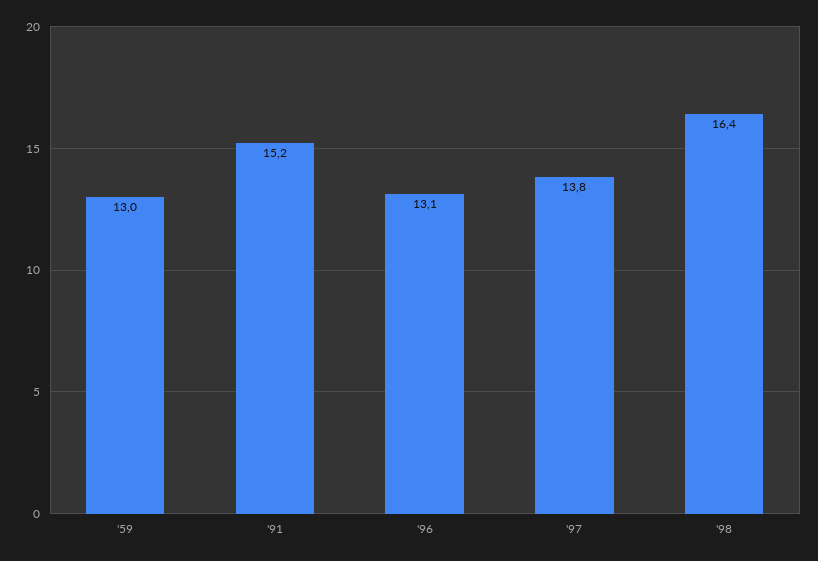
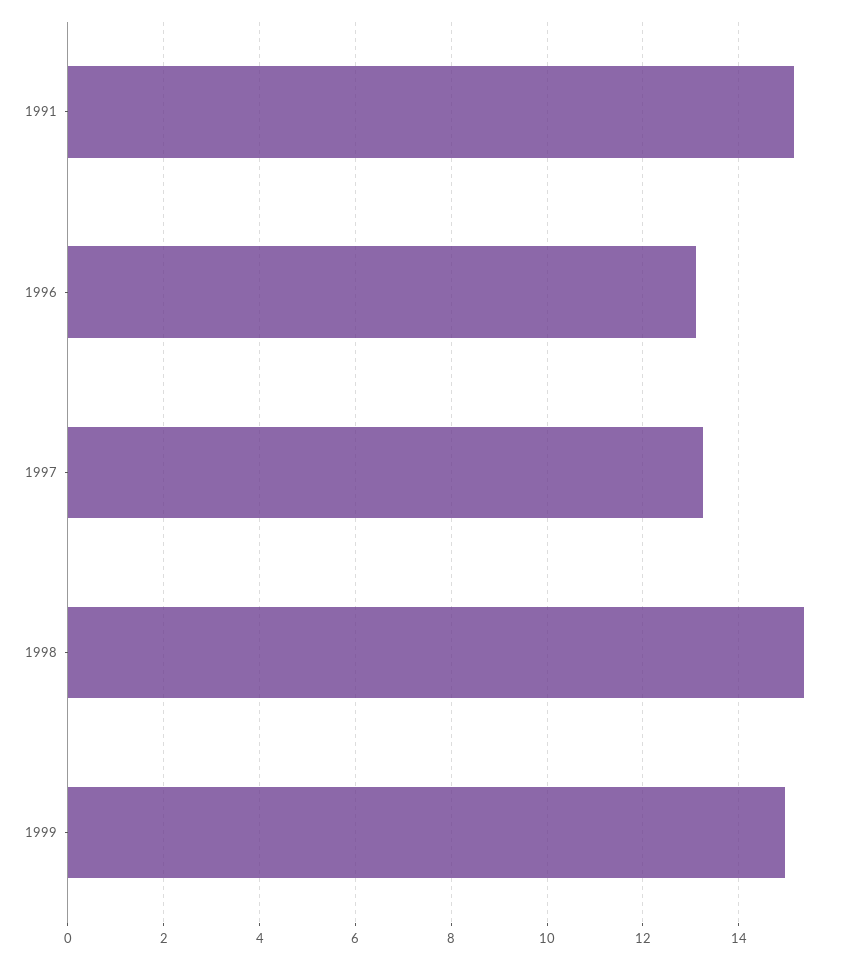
'59: 13 -> none
'97: 13.8 -> 13.2
'98: 16.4 -> 15.4
1999: none -> 15

